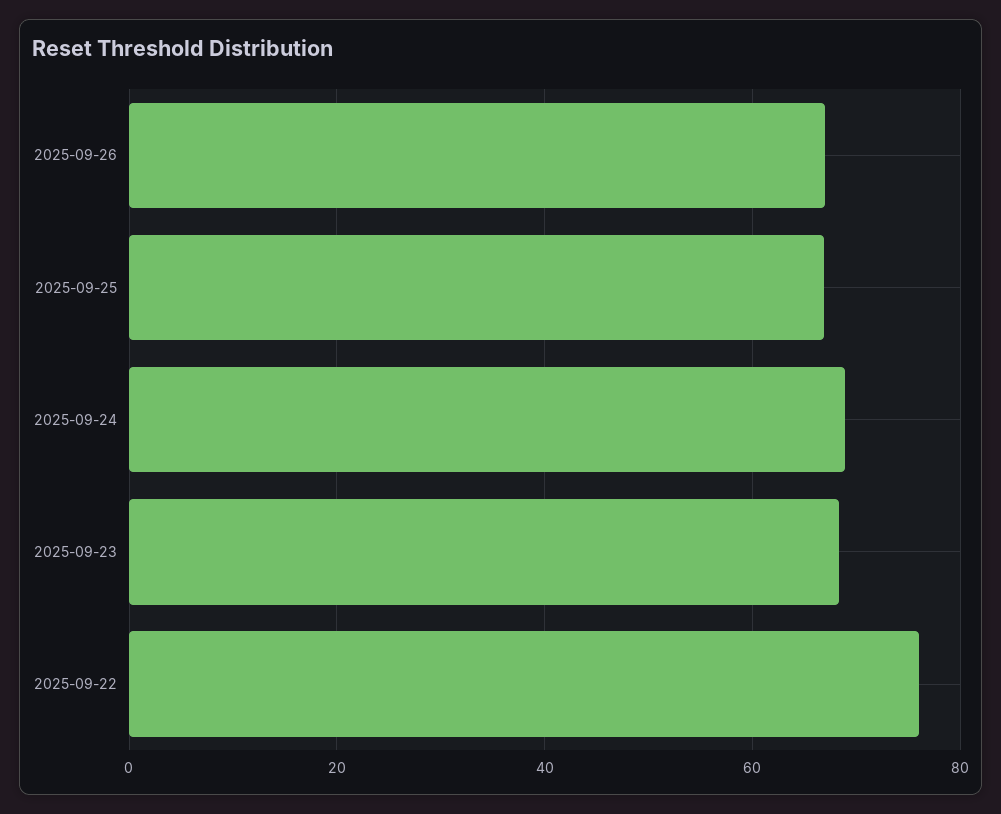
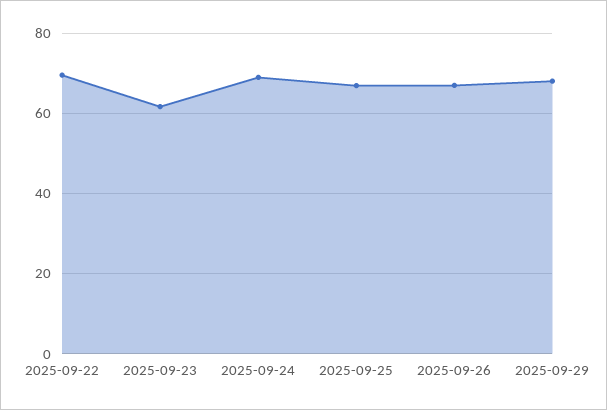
2025-09-23: 68 -> 62
2025-09-22: 76 -> 70
2025-09-29: none -> 68

